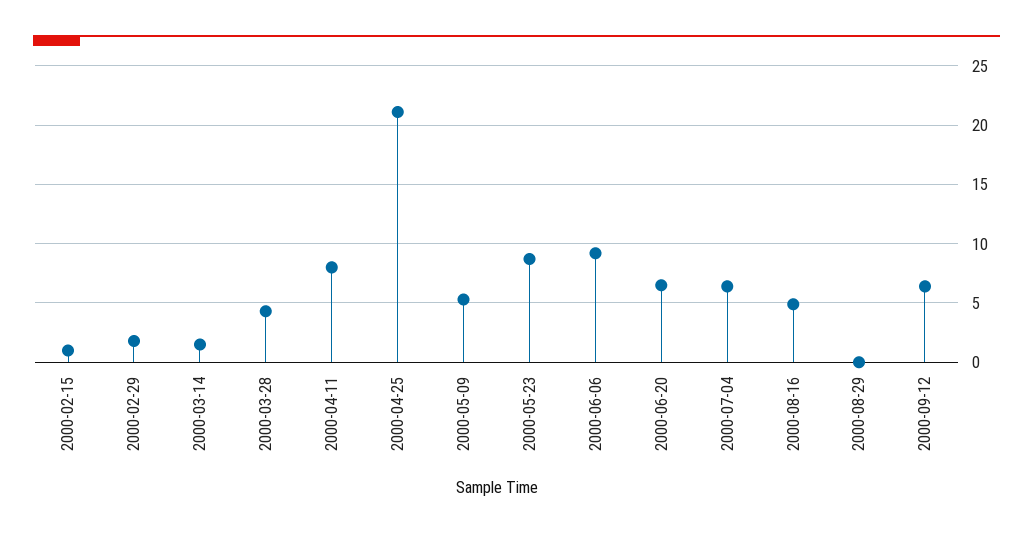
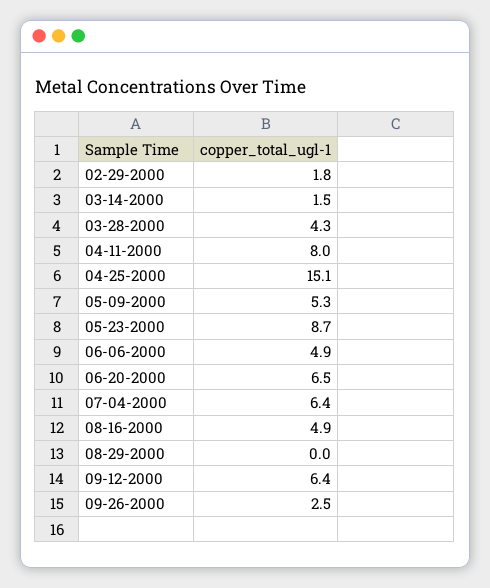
2000-02-15: 1 -> none
2000-04-25: 21 -> 15.1
2000-06-06: 9 -> 4.9
09-26-2000: none -> 2.5

